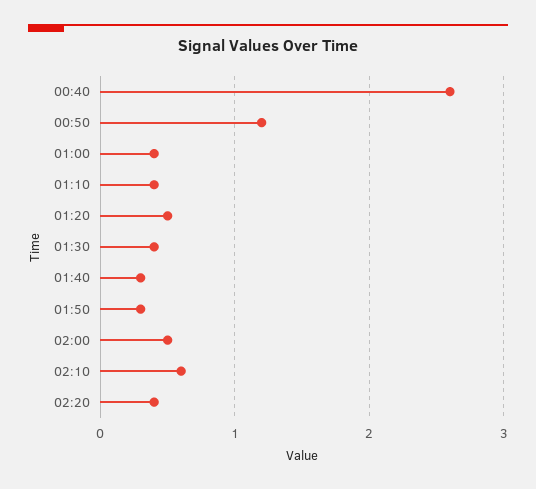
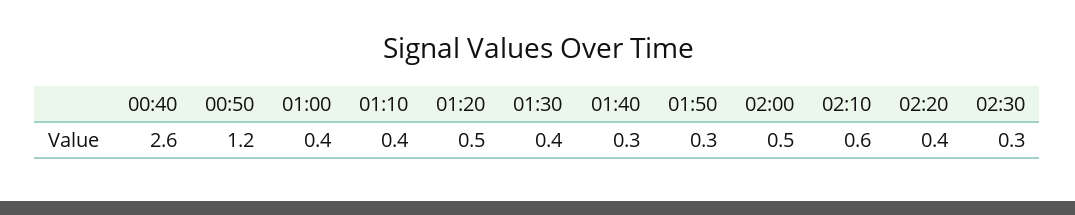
02:30: none -> 0.3

